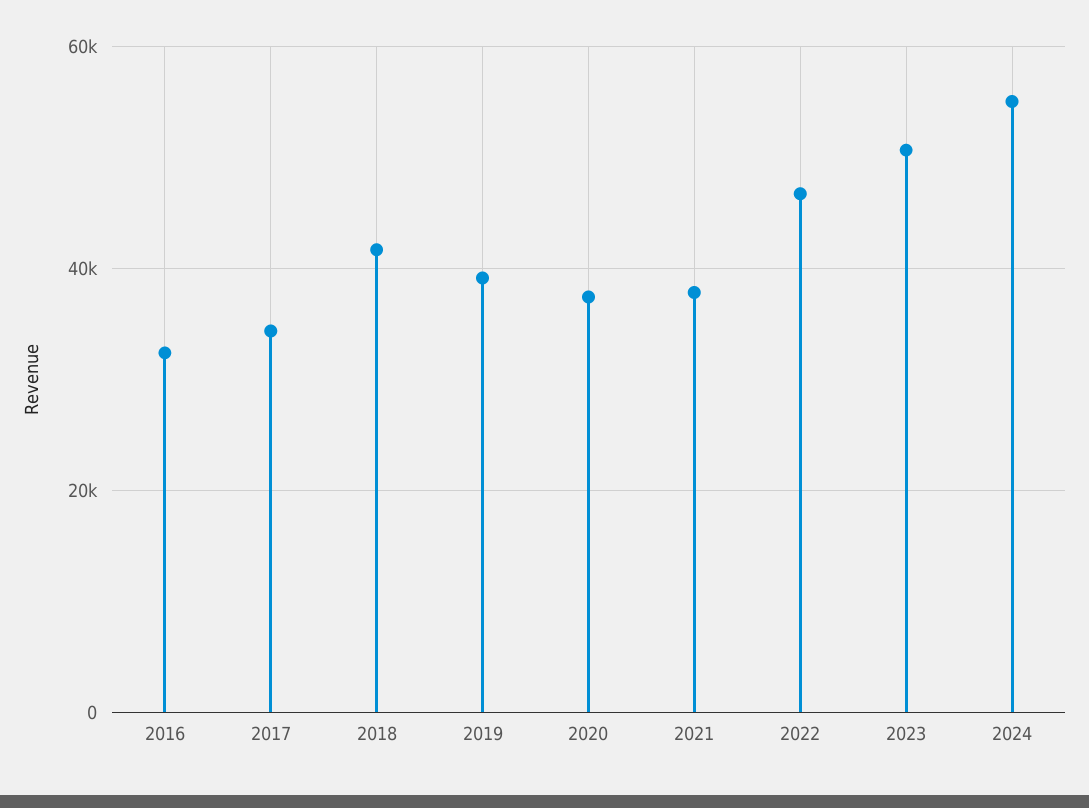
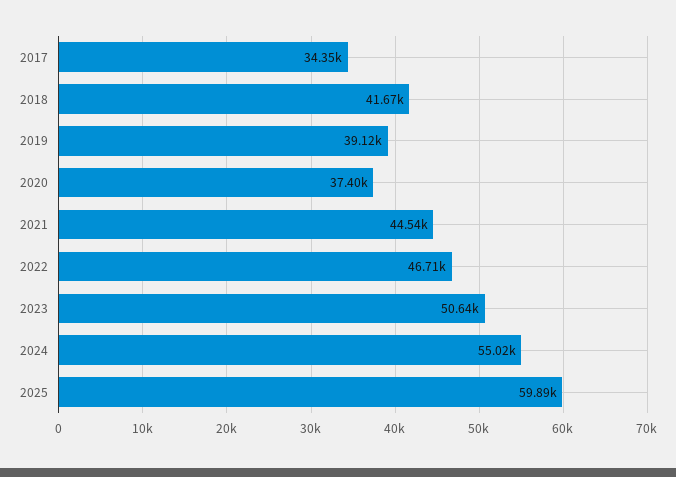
2016: 32000 -> none
2021: 38000 -> 44540
2025: none -> 59890

